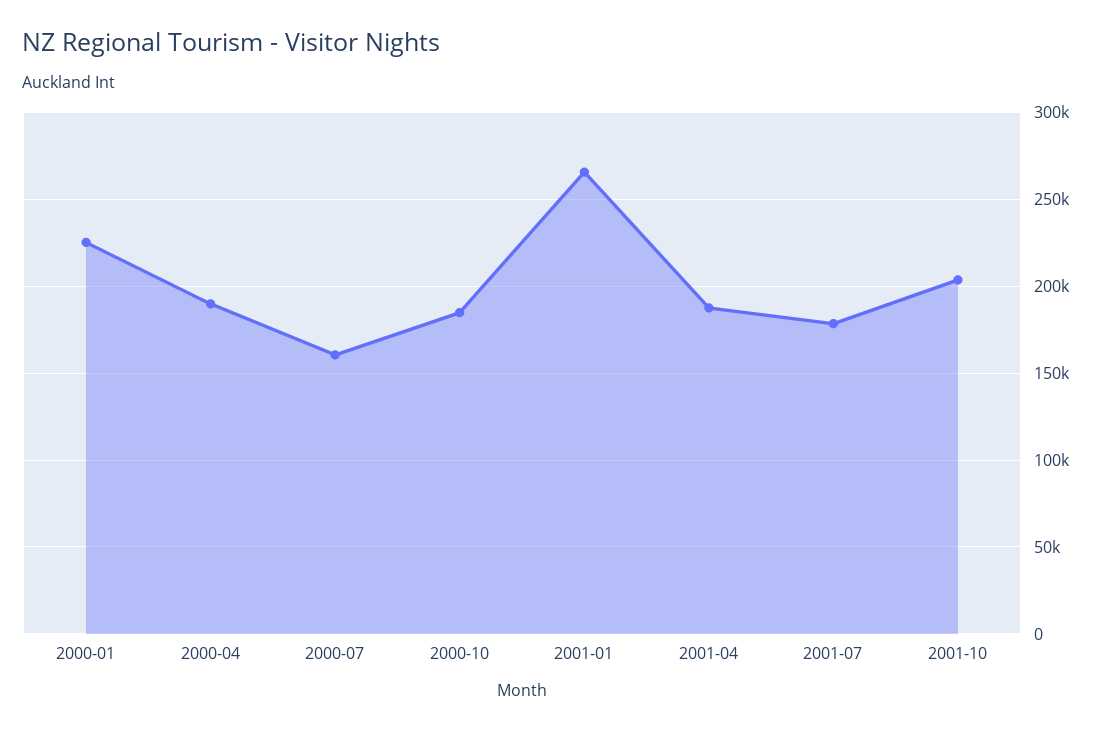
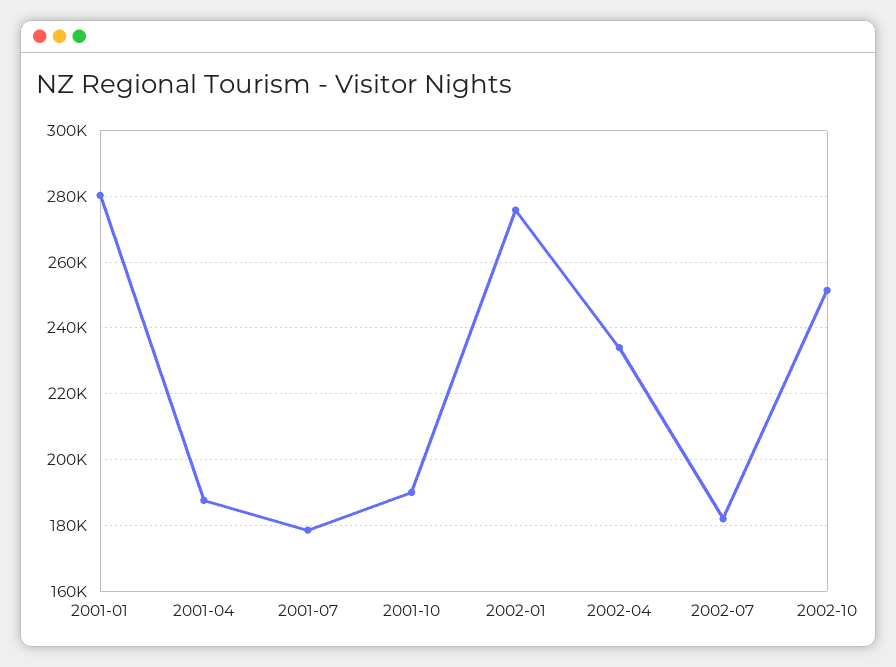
2000-01: 225000 -> none
2000-04: 190000 -> none
2000-07: 160000 -> none
2000-10: 185000 -> none
2001-01: 265000 -> 280000
2001-10: 205000 -> 190000
2002-01: none -> 276000
2002-04: none -> 234000
2002-07: none -> 182000
2002-10: none -> 252000

